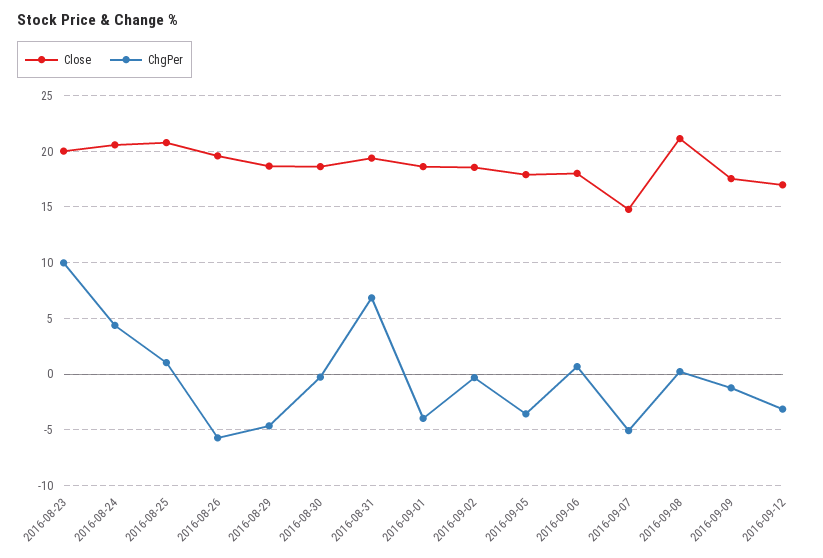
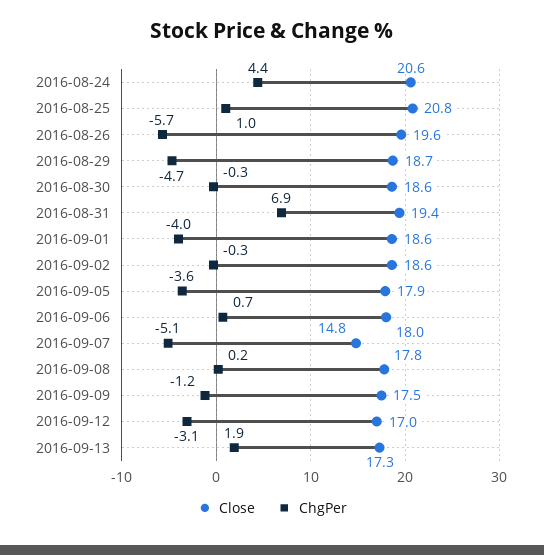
Close, 2016-08-23: 20 -> none
ChgPer, 2016-08-23: 10 -> none
Close, 2016-09-08: 21 -> 17.8
Close, 2016-09-13: none -> 17.3
ChgPer, 2016-09-13: none -> 1.9

